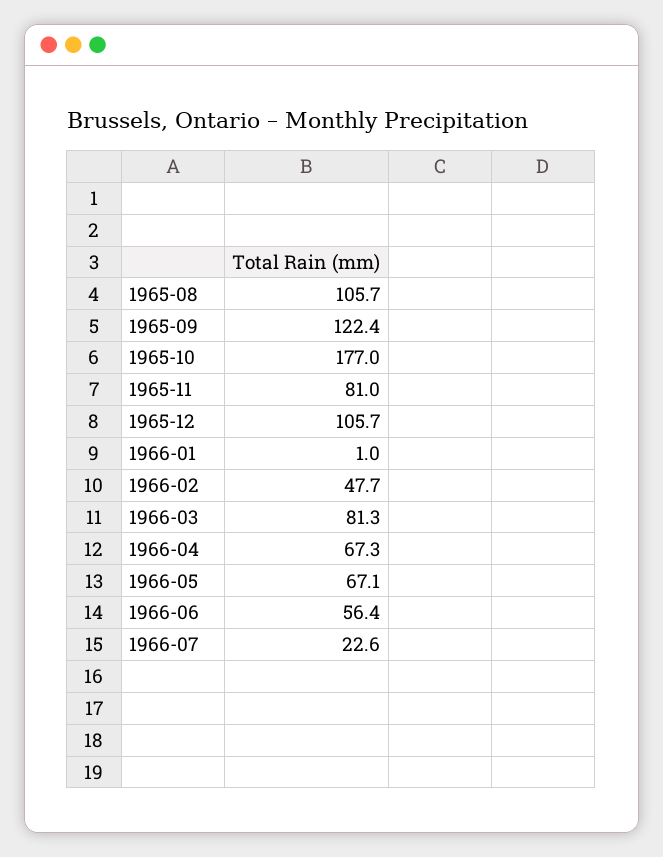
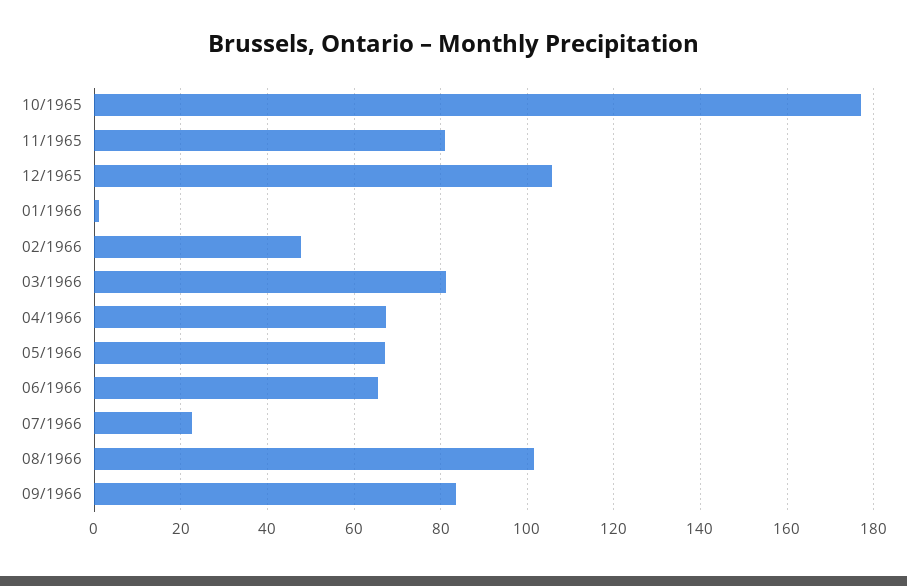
1965-08: 105.7 -> none
1965-09: 122.4 -> none
1966-06: 56.4 -> 66
08/1966: none -> 102
09/1966: none -> 84

